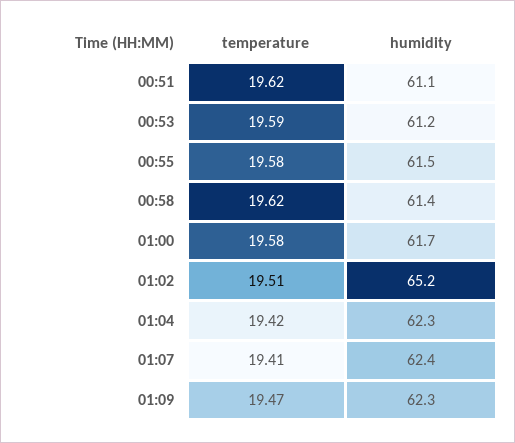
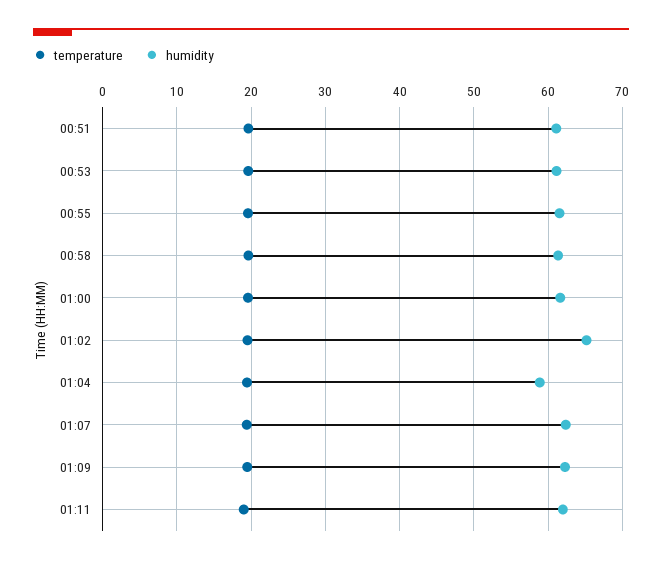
humidity, 01:04: 62.3 -> 59
temperature, 01:11: none -> 19
humidity, 01:11: none -> 62

